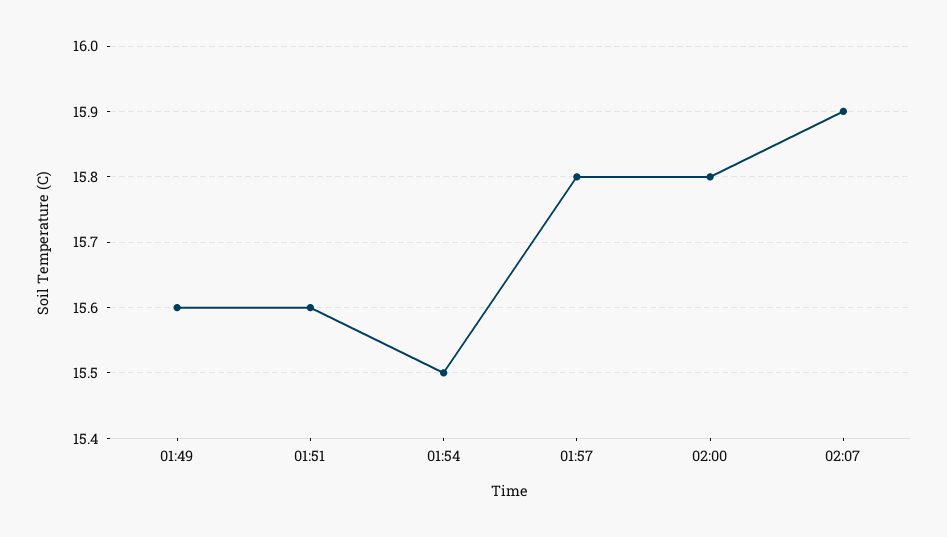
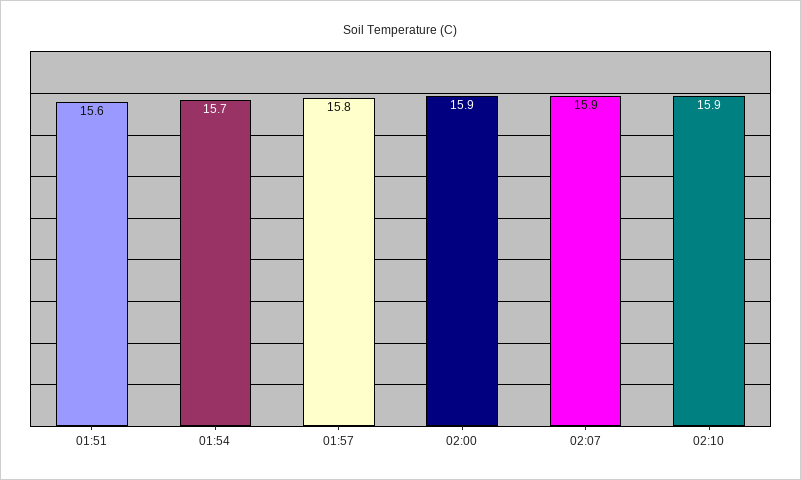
01:49: 15.6 -> none
01:54: 15.5 -> 15.7
02:00: 15.8 -> 15.9
02:10: none -> 15.9

